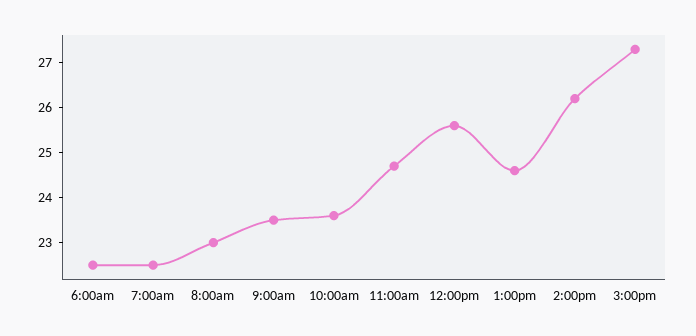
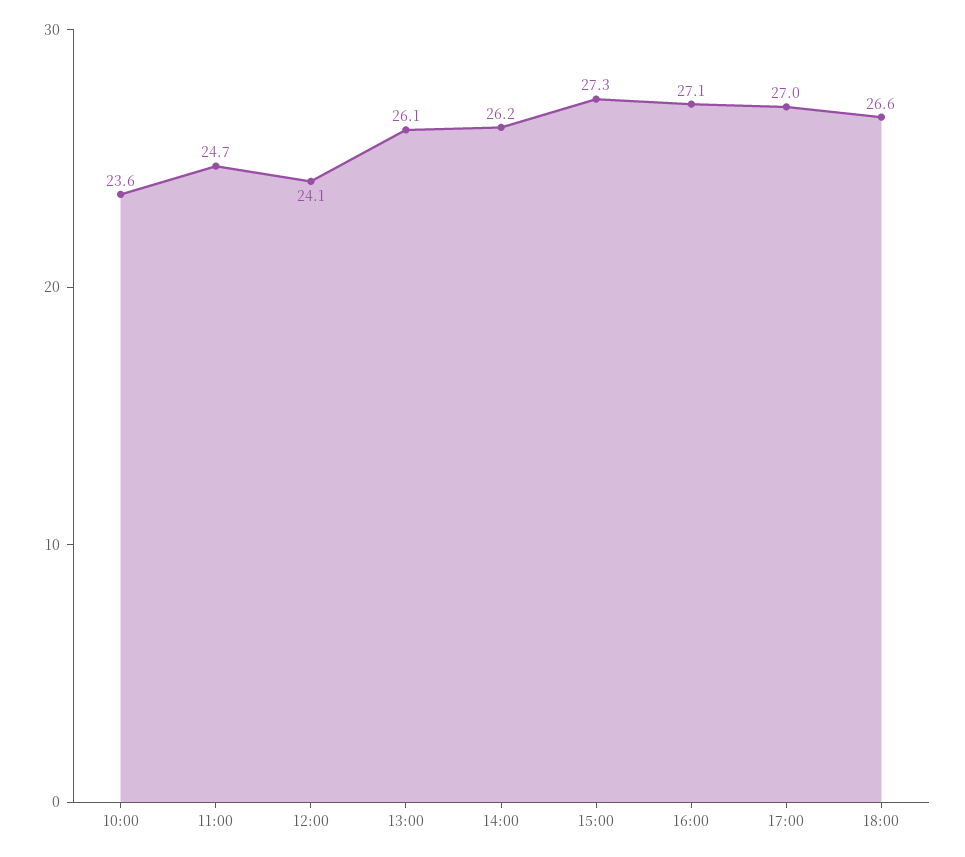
6:00am: 22.5 -> none
7:00am: 22.5 -> none
8:00am: 23 -> none
9:00am: 23.5 -> none
12:00pm: 25.5 -> 24.1
1:00pm: 24.5 -> 26.1
16:00: none -> 27.1
17:00: none -> 27
18:00: none -> 26.6

